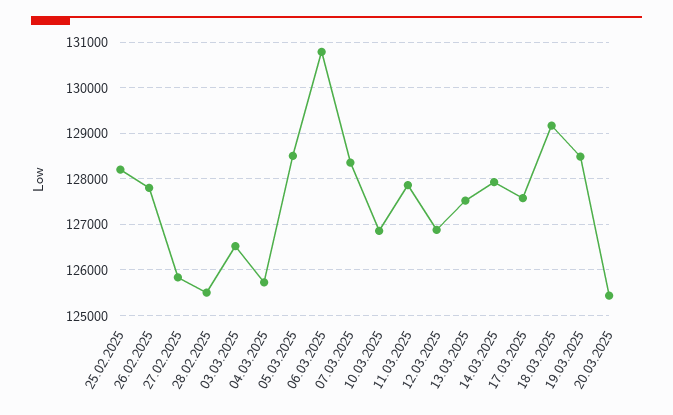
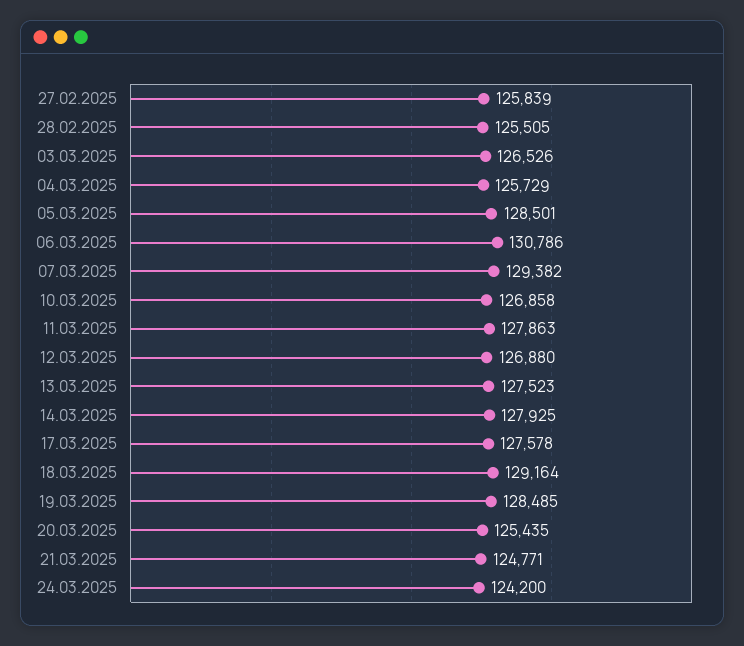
25.02.2025: 128200 -> none
26.02.2025: 127800 -> none
07.03.2025: 128400 -> 129382
21.03.2025: none -> 124771
24.03.2025: none -> 124200

